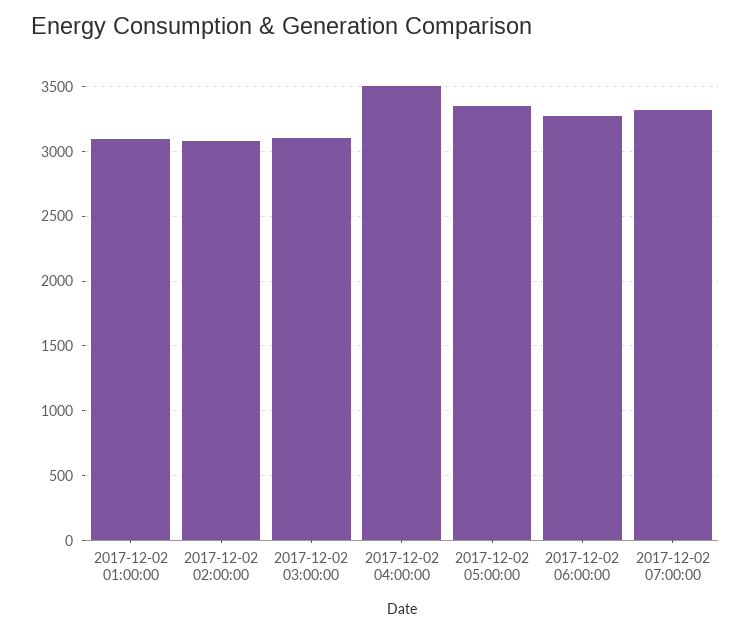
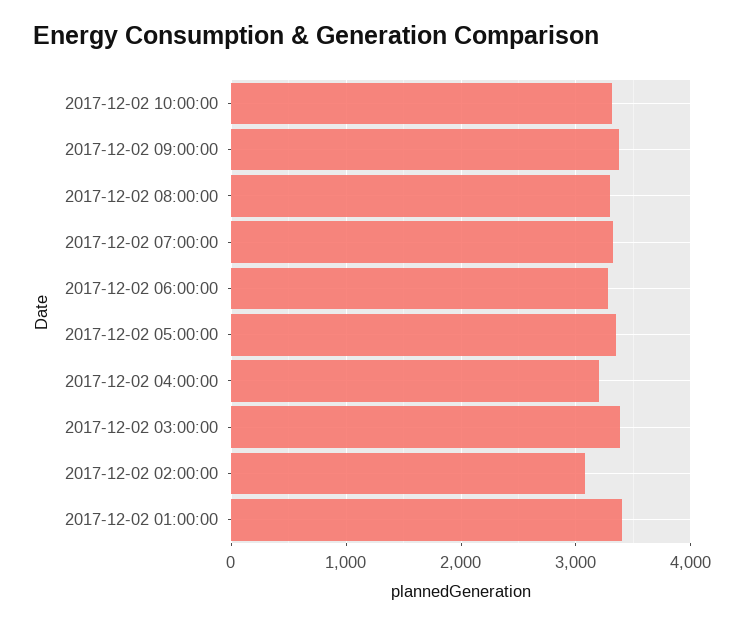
2017-12-02 01:00:00: 3100 -> 3400
2017-12-02 03:00:00: 3100 -> 3400
2017-12-02 04:00:00: 3500 -> 3200
2017-12-02 10:00:00: none -> 3300
2017-12-02 09:00:00: none -> 3400
2017-12-02 08:00:00: none -> 3300

